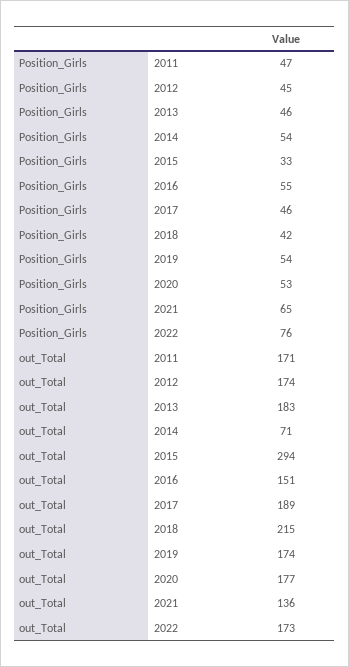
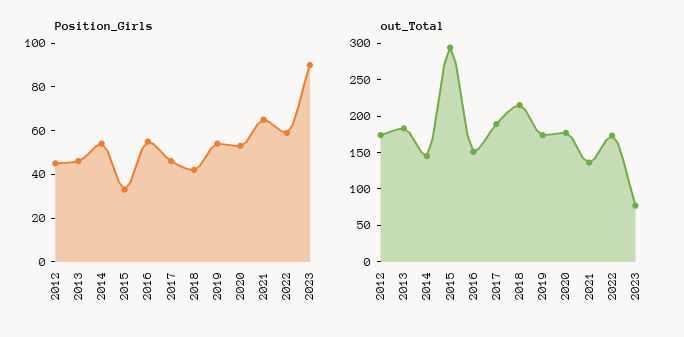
Position_Girls, 2011: 47 -> none
Position_Girls, 2022: 76 -> 60
out_Total, 2011: 171 -> none
out_Total, 2014: 71 -> 150
Position_Girls, 2023: none -> 90
out_Total, 2023: none -> 75

